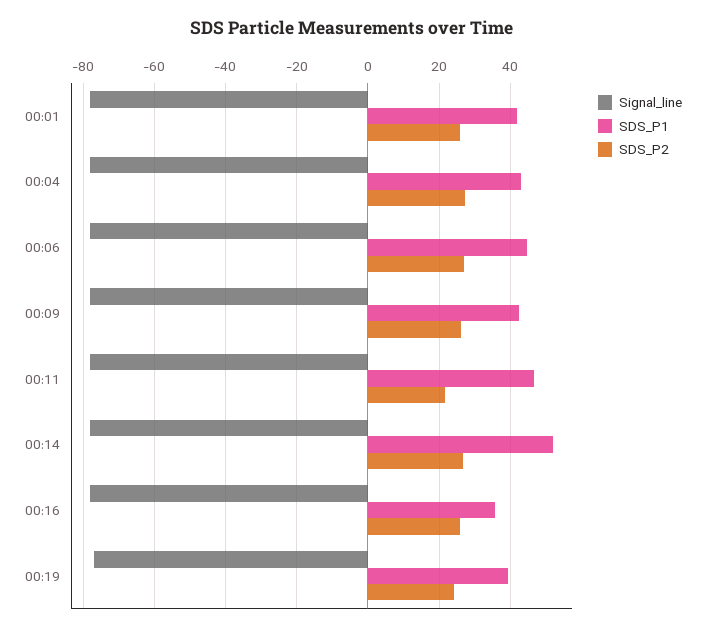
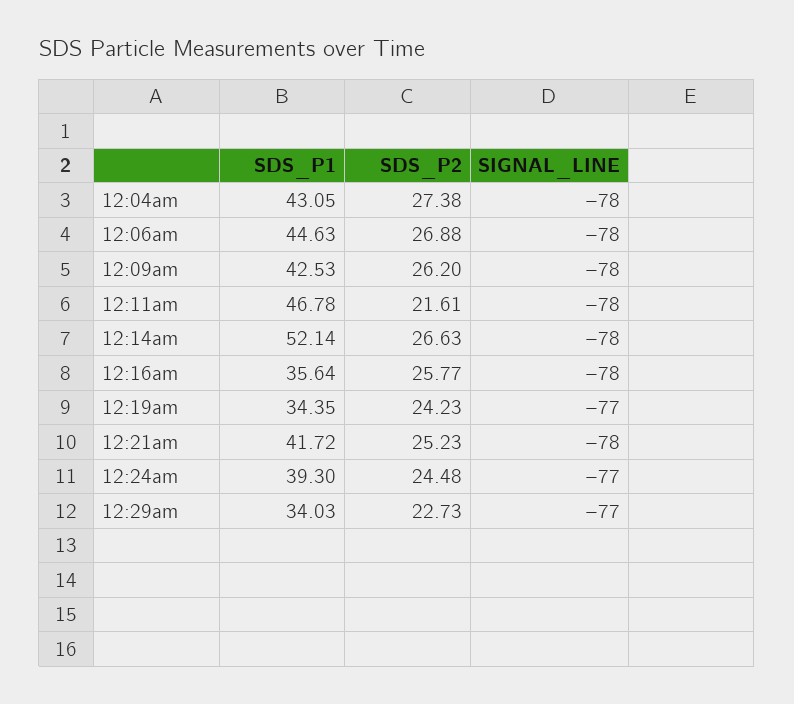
Signal_line, 00:01: -78 -> none
SDS_P1, 00:01: 42 -> none
SDS_P2, 00:01: 26 -> none
SDS_P1, 00:19: 40 -> 34.35
SDS_P1, 12:21am: none -> 41.72
SDS_P2, 12:21am: none -> 25.23
Signal_line, 12:21am: none -> -78
SDS_P1, 12:24am: none -> 39.3
SDS_P2, 12:24am: none -> 24.48
Signal_line, 12:24am: none -> -77
SDS_P1, 12:29am: none -> 34.03
SDS_P2, 12:29am: none -> 22.73
Signal_line, 12:29am: none -> -77

